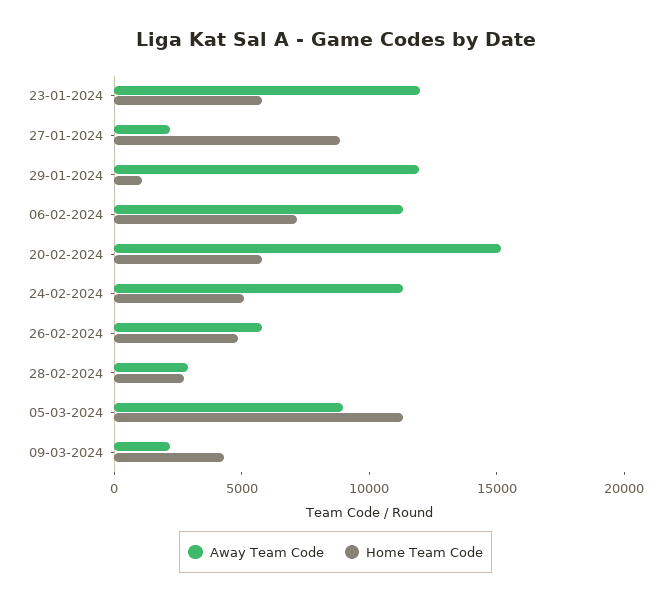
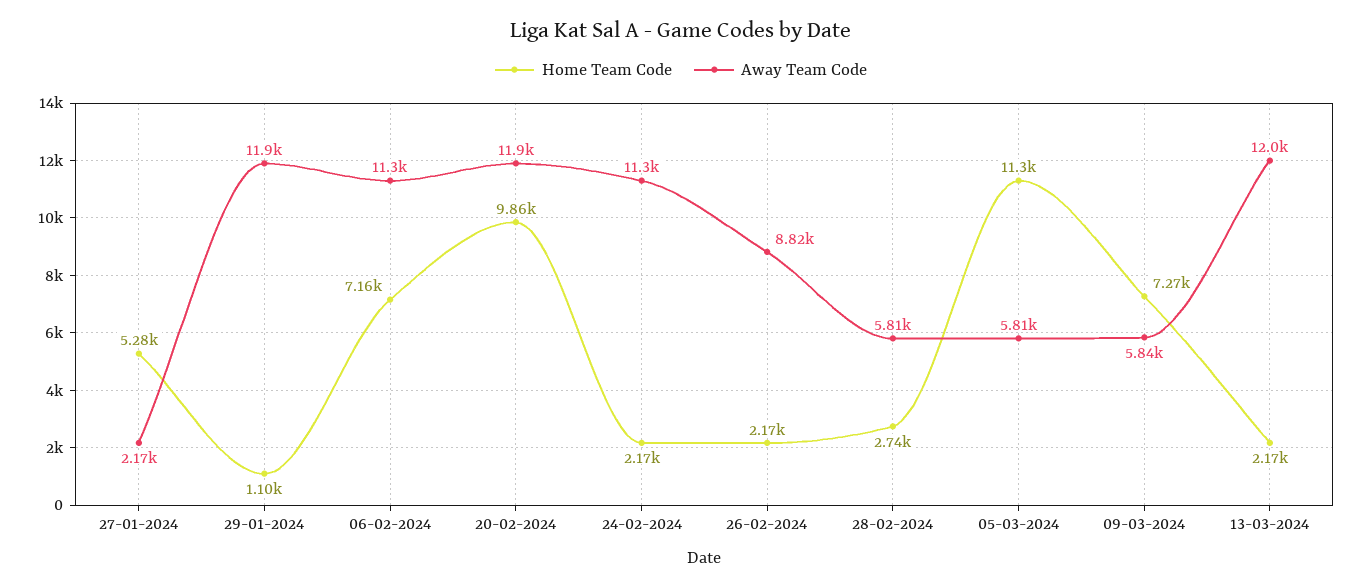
Away Team Code, 23-01-2024: 12000 -> none
Home Team Code, 23-01-2024: 6000 -> none
Home Team Code, 27-01-2024: 9000 -> 5280
Away Team Code, 20-02-2024: 15000 -> 11900
Home Team Code, 20-02-2024: 6000 -> 9860
Home Team Code, 24-02-2024: 5000 -> 2170
Away Team Code, 26-02-2024: 6000 -> 8820
Home Team Code, 26-02-2024: 5000 -> 2170
Away Team Code, 28-02-2024: 3000 -> 5810
Away Team Code, 05-03-2024: 9000 -> 5810
Away Team Code, 09-03-2024: 2000 -> 5840
Home Team Code, 09-03-2024: 4000 -> 7270
Home Team Code, 13-03-2024: none -> 2170
Away Team Code, 13-03-2024: none -> 12000

